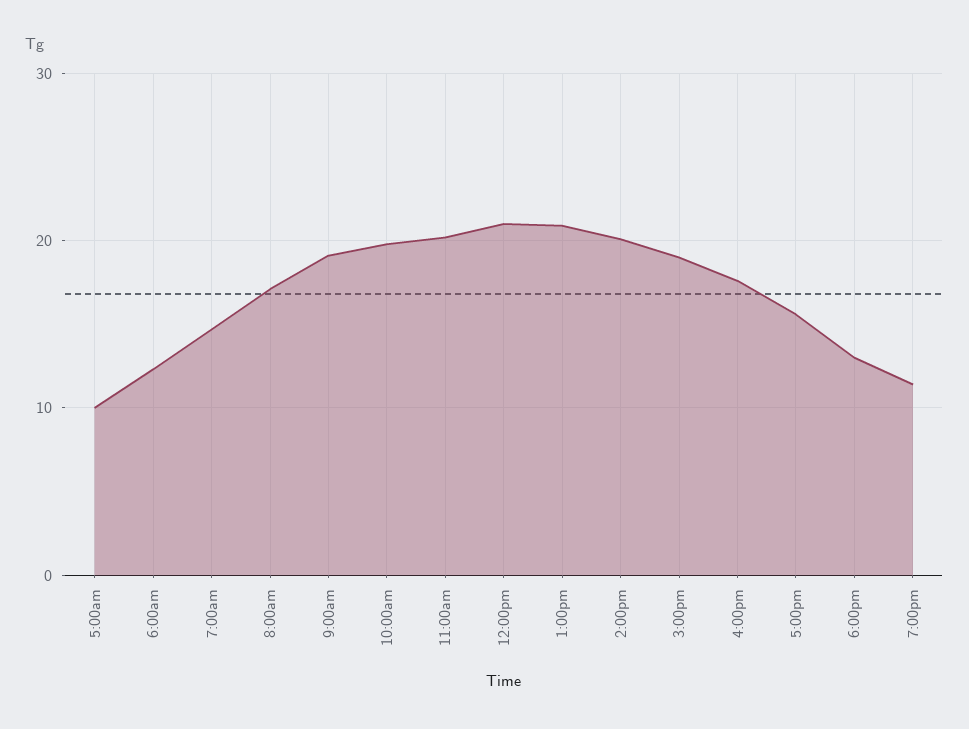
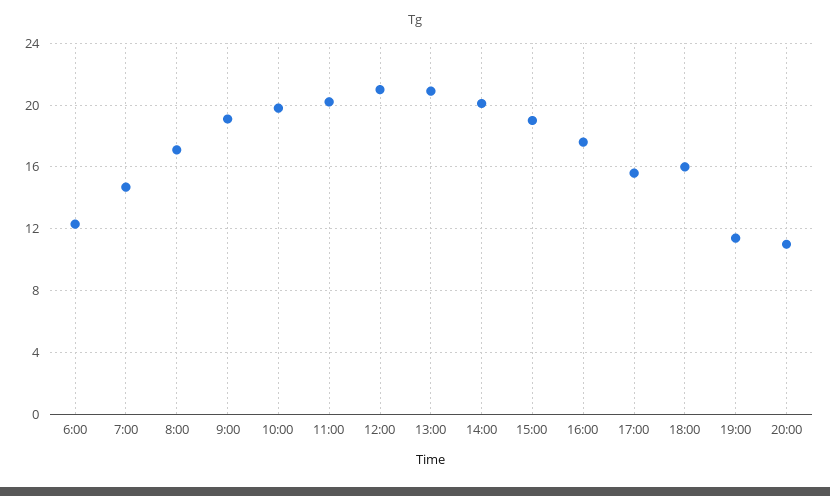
5:00am: 10 -> none
6:00pm: 13 -> 16
20:00: none -> 11

